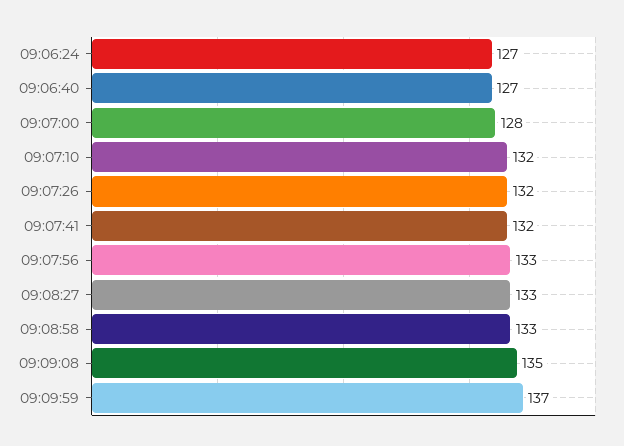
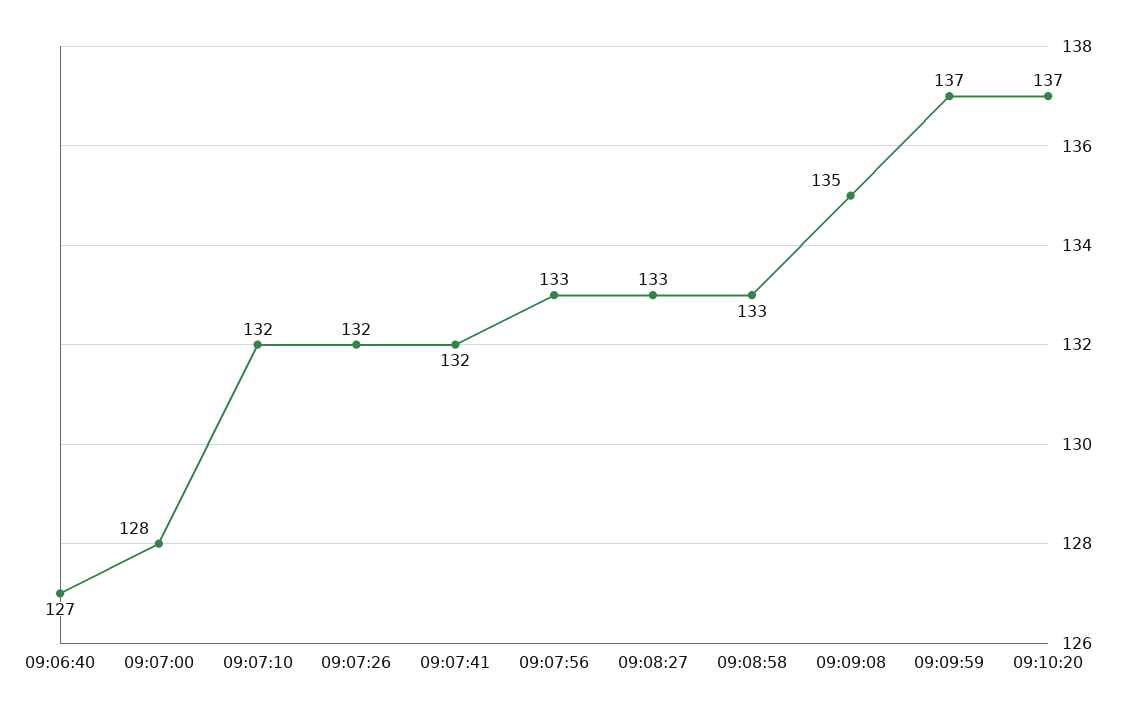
09:06:24: 127 -> none
09:10:20: none -> 137

